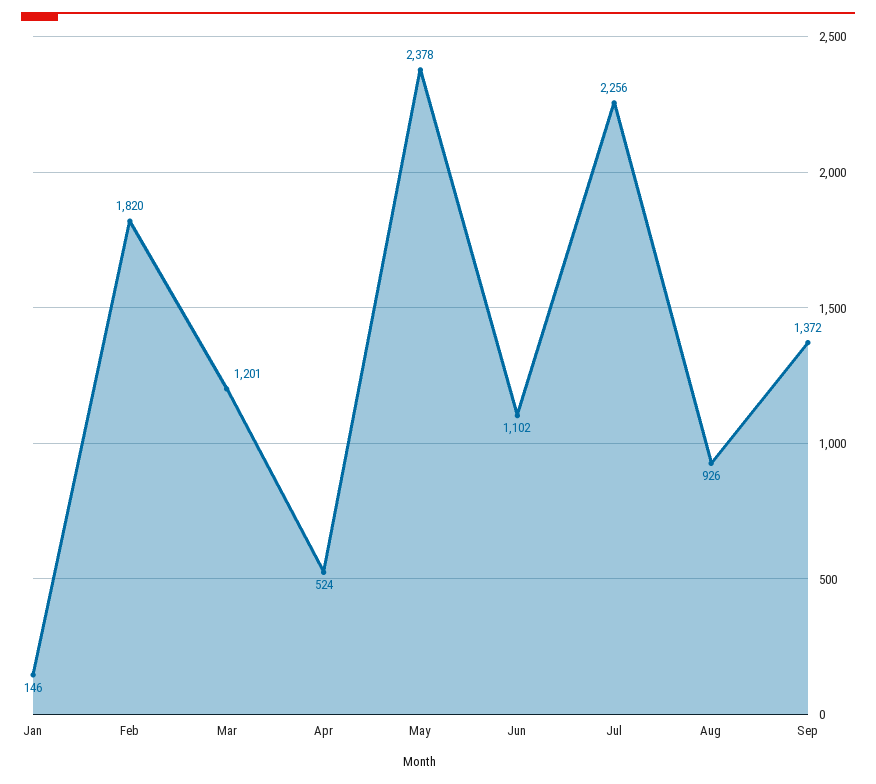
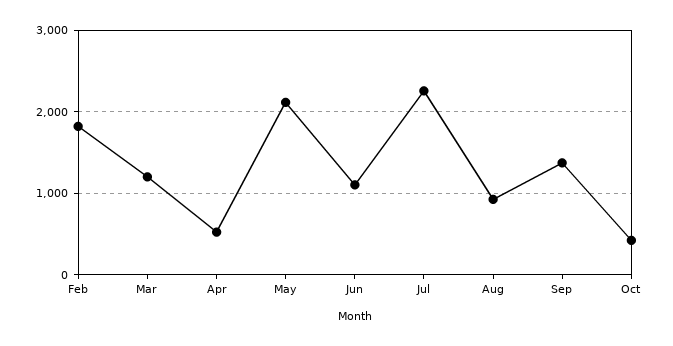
Jan: 146 -> none
May: 2378 -> 2100
Oct: none -> 400

